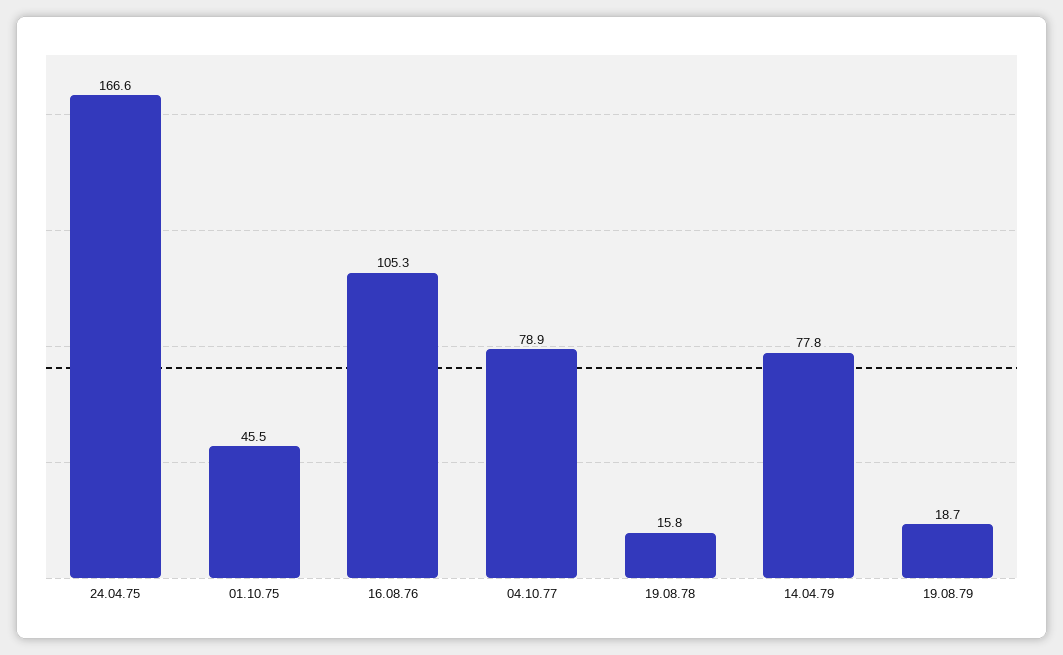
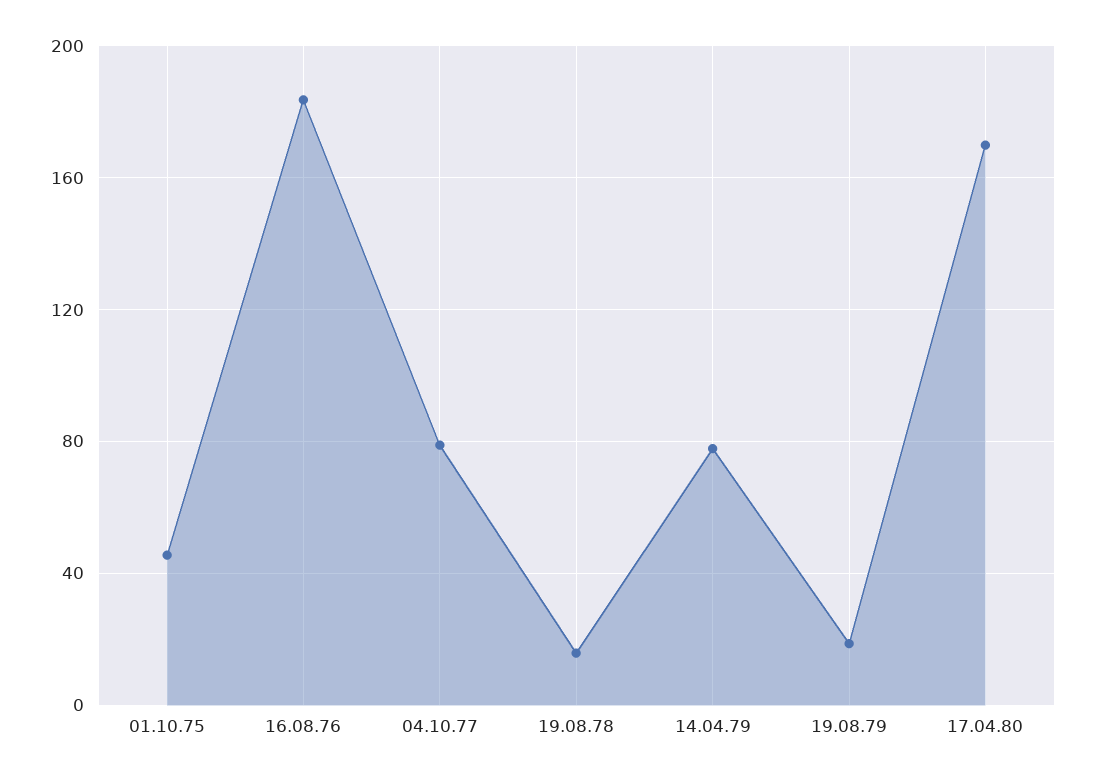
24.04.75: 166.6 -> none
16.08.76: 105.3 -> 185
17.04.80: none -> 170

